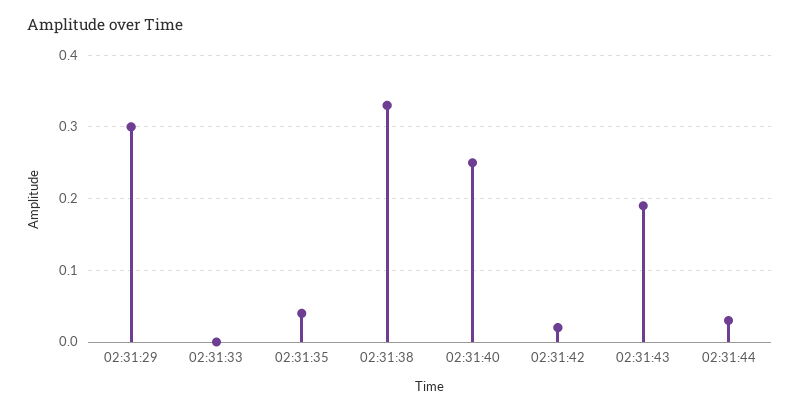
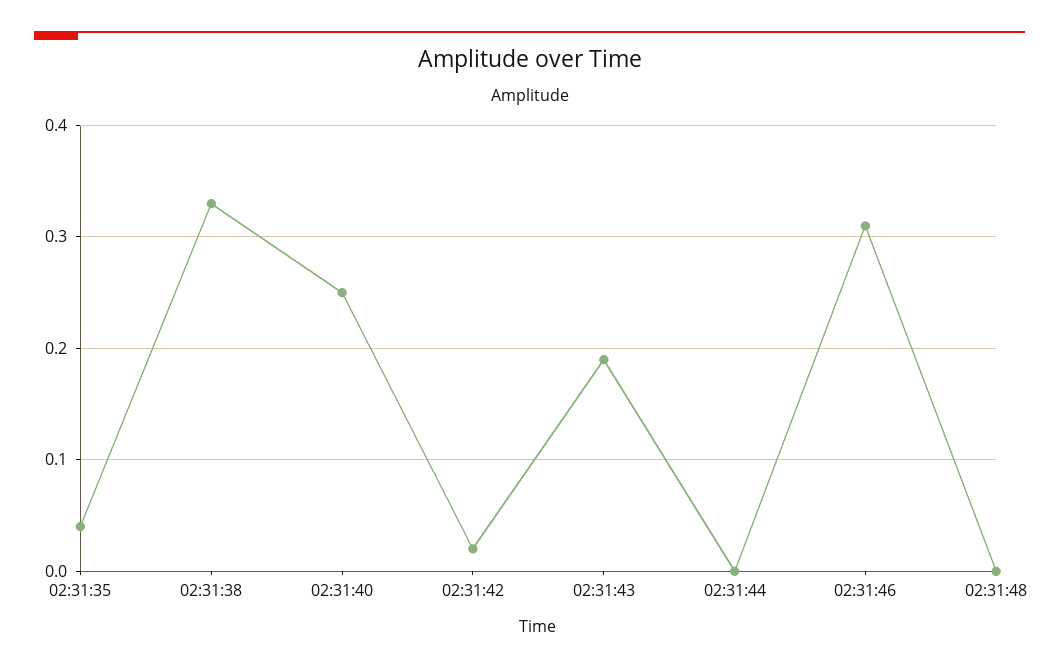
02:31:29: 0.3 -> none
02:31:33: 0 -> none
02:31:44: 0.03 -> 0
02:31:46: none -> 0.31
02:31:48: none -> 0

